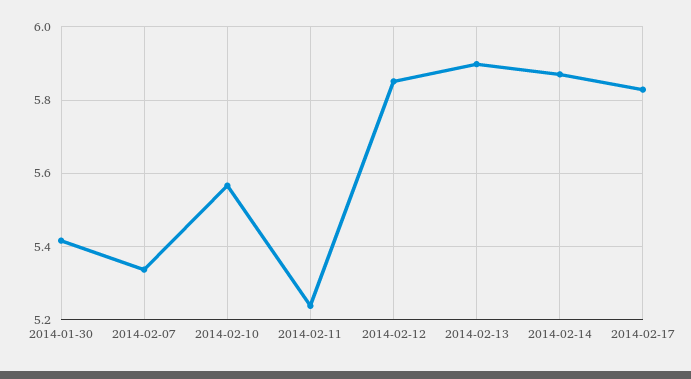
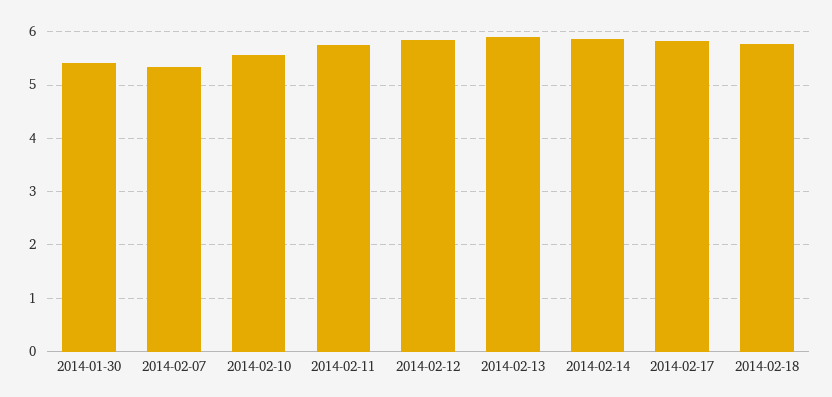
2014-02-11: 5.24 -> 5.8
2014-02-18: none -> 5.8

